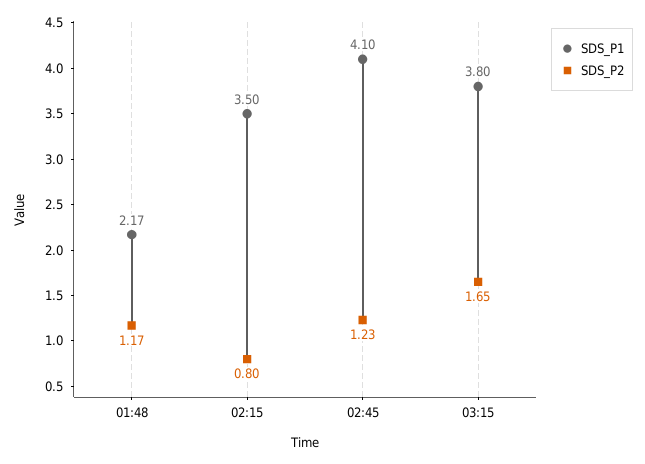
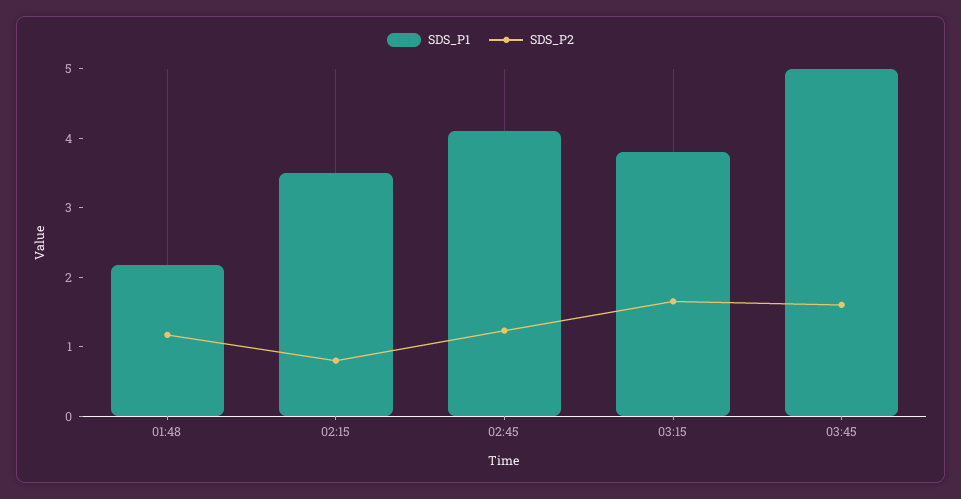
SDS_P1, 03:45: none -> 5
SDS_P2, 03:45: none -> 1.6

